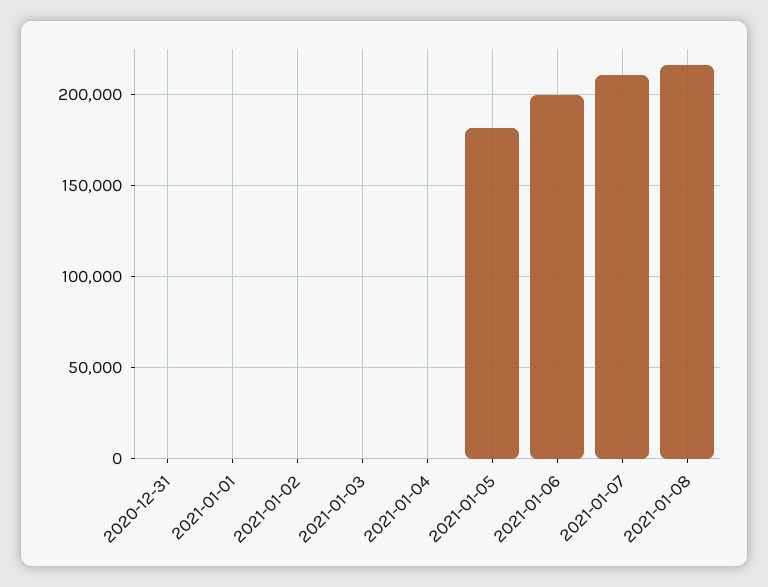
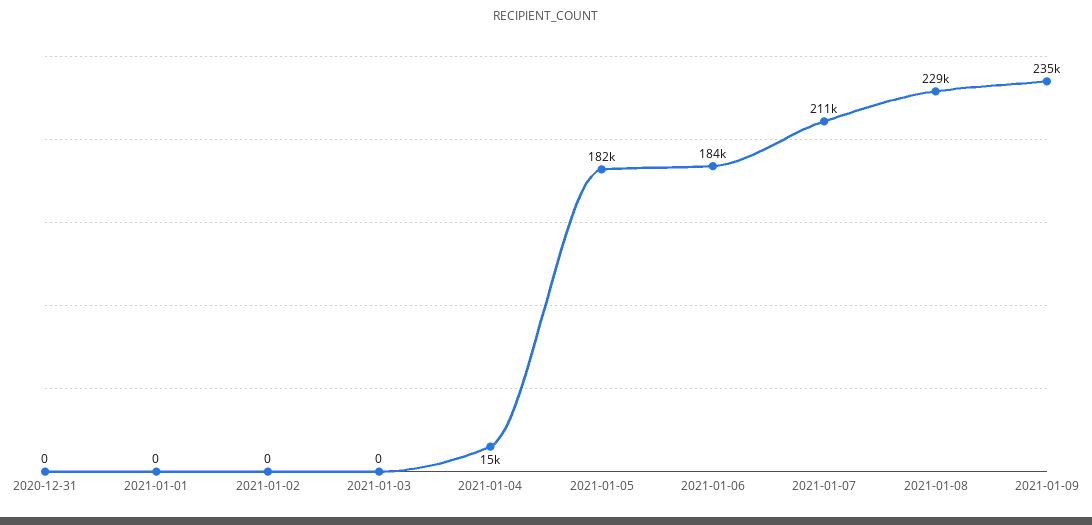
2021-01-04: 0 -> 15000
2021-01-06: 200000 -> 184000
2021-01-08: 215000 -> 229000
2021-01-09: none -> 235000

